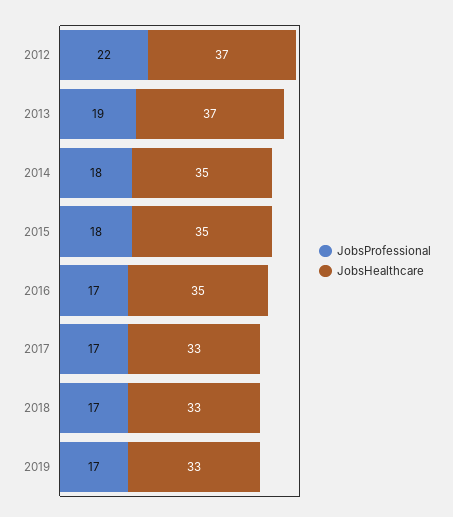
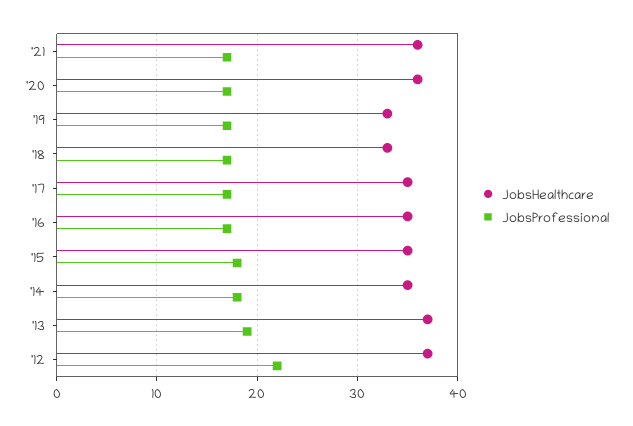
JobsHealthcare, 2017: 33 -> 35
JobsHealthcare, '21: none -> 36
JobsProfessional, '21: none -> 17
JobsHealthcare, '20: none -> 36
JobsProfessional, '20: none -> 17

